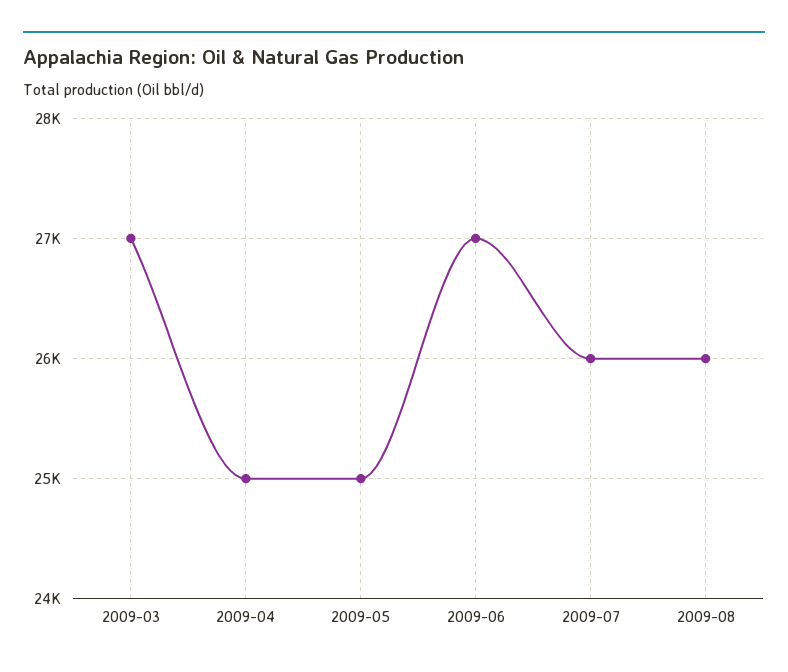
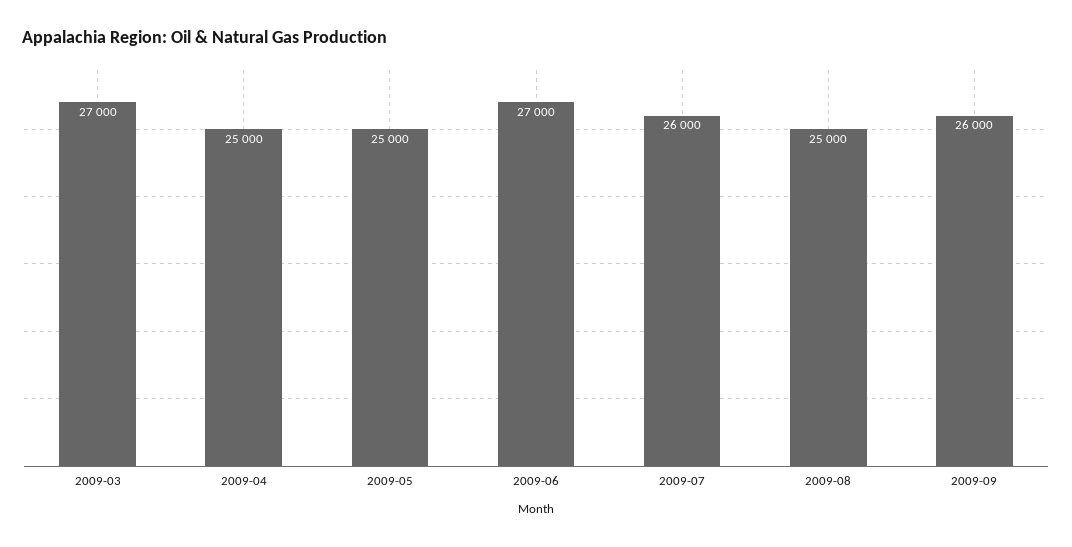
2009-08: 26000 -> 25000
2009-09: none -> 26000

